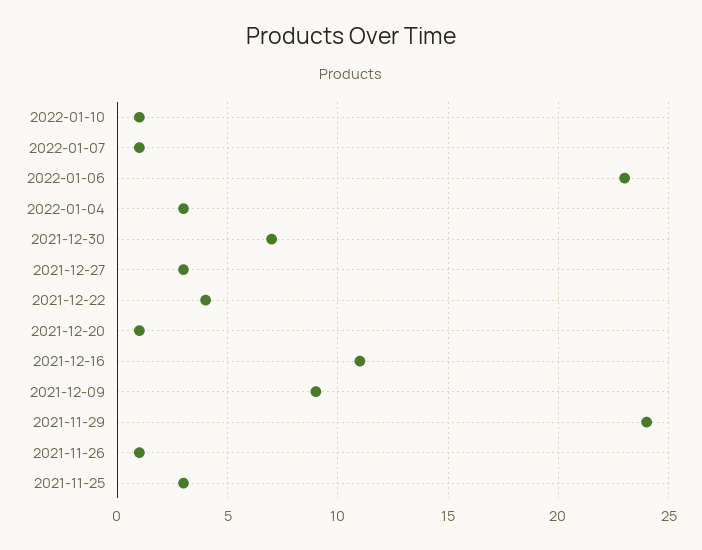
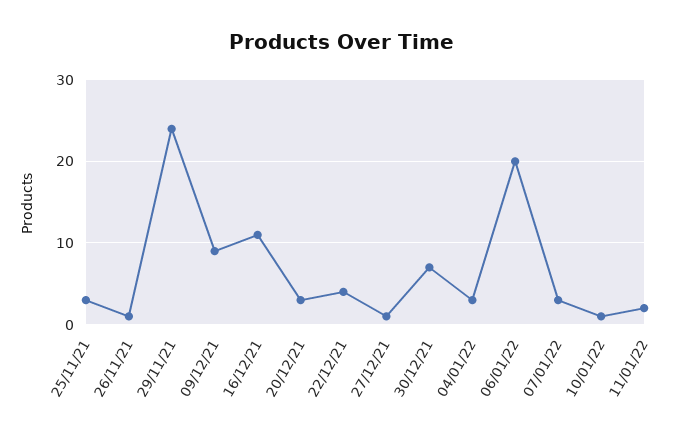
2022-01-07: 1 -> 3
2022-01-06: 23 -> 20
2021-12-27: 3 -> 1
2021-12-20: 1 -> 3
11/01/22: none -> 2

